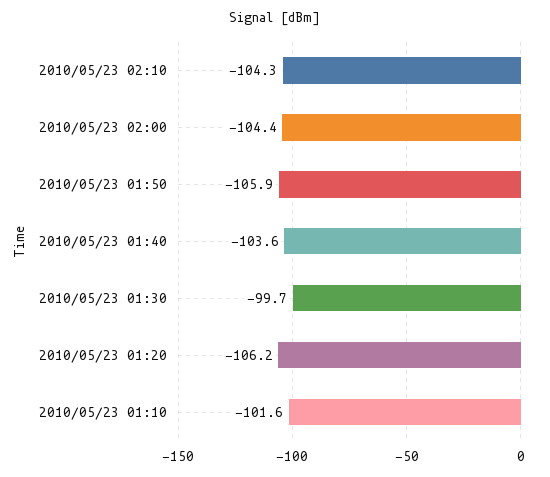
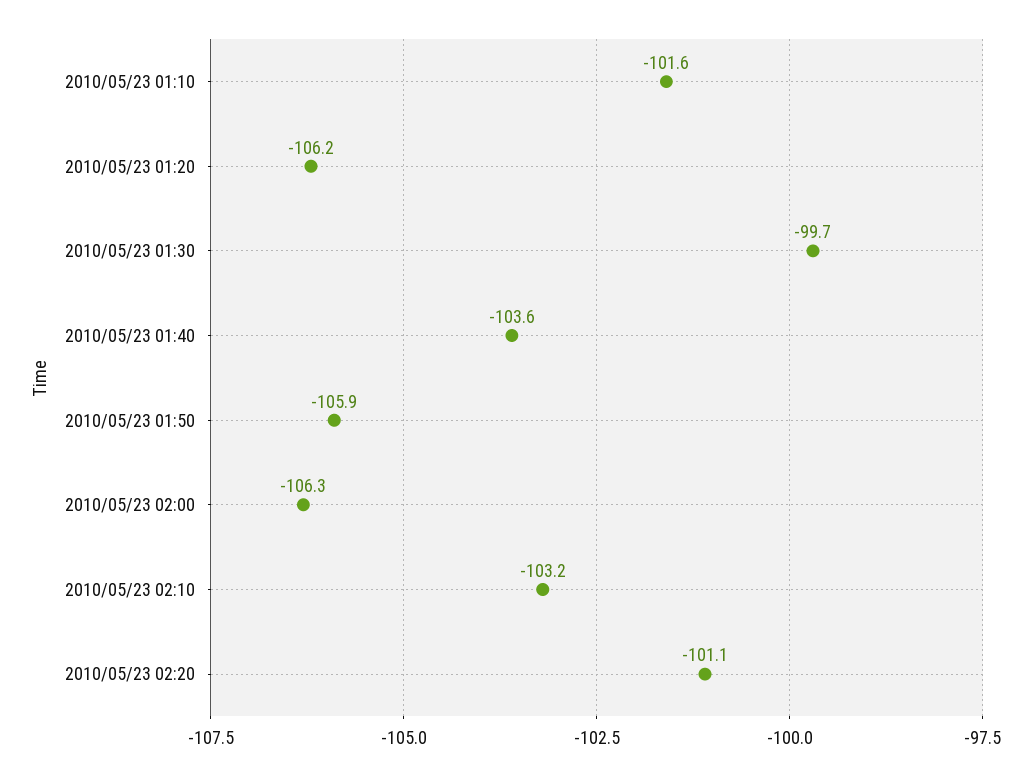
2010/05/23 02:10: -104.3 -> -103.2
2010/05/23 02:00: -104.4 -> -106.3
2010/05/23 02:20: none -> -101.1

